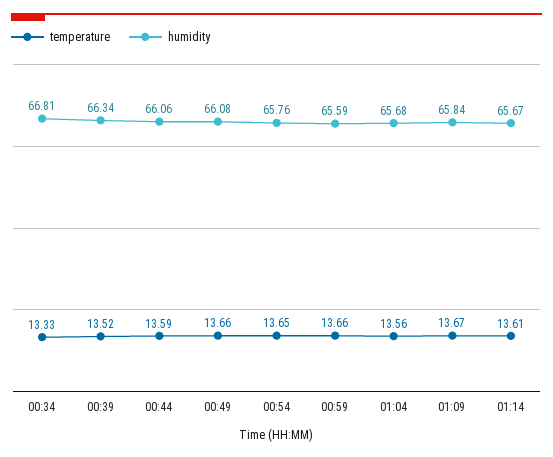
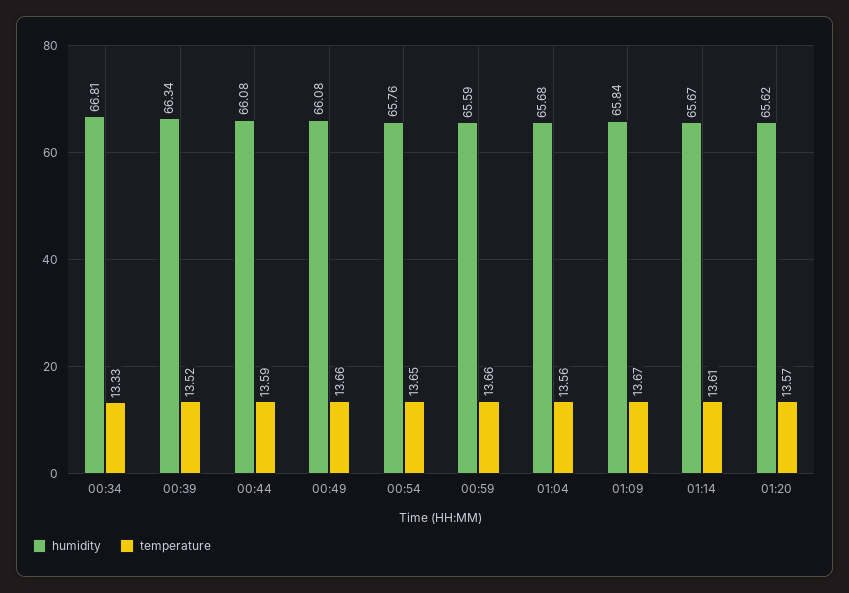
humidity, 00:44: 66.06 -> 66.08
humidity, 01:20: none -> 65.62
temperature, 01:20: none -> 13.57

